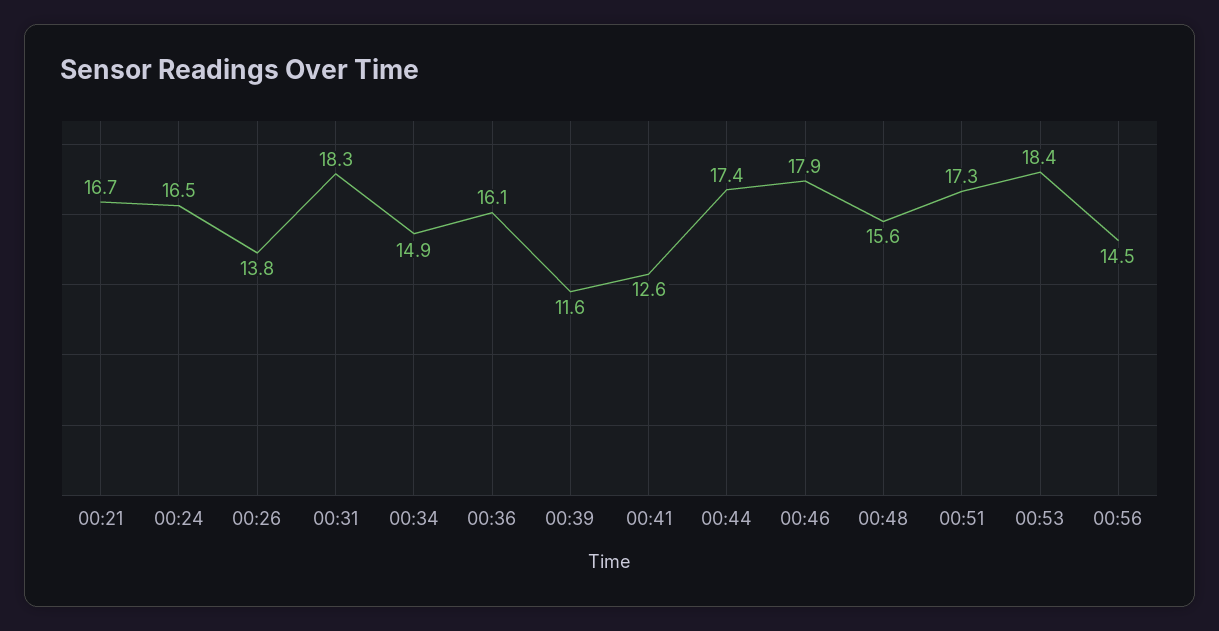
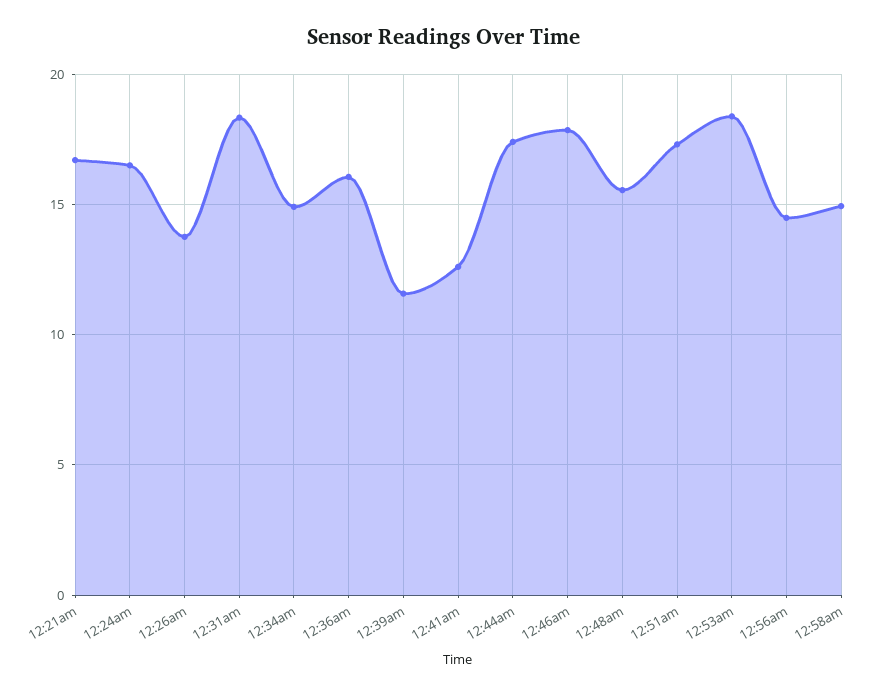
12:58am: none -> 15

